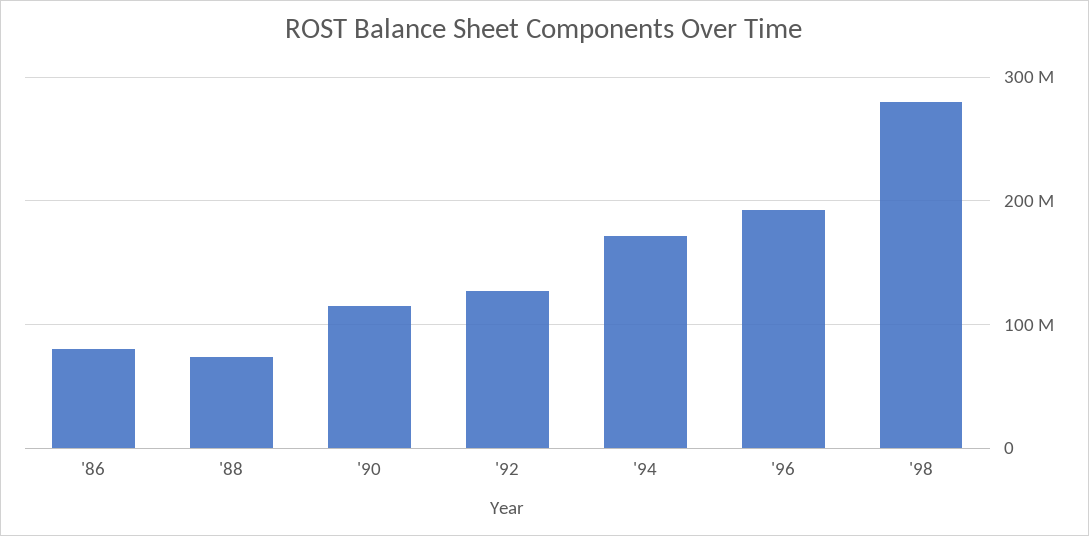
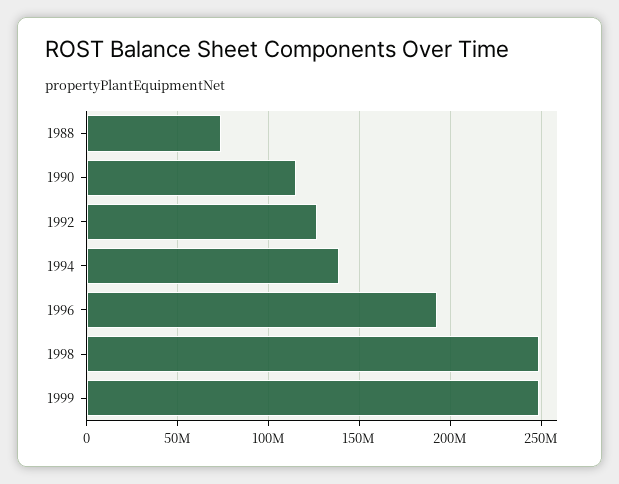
'86: 80000000 -> none
'94: 170000000 -> 140000000
'98: 280000000 -> 250000000
1999: none -> 250000000

